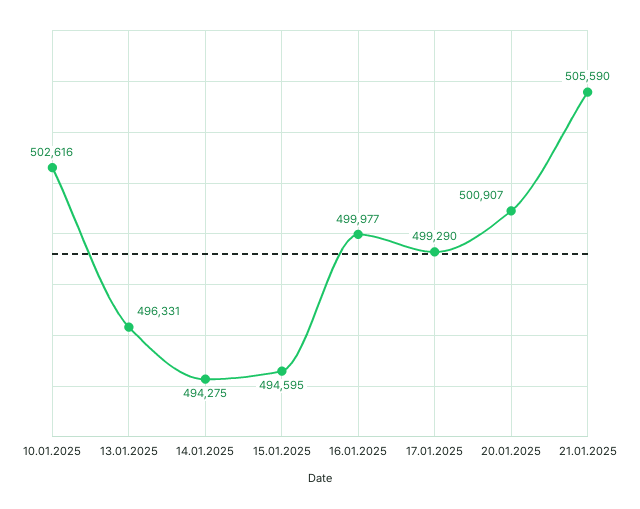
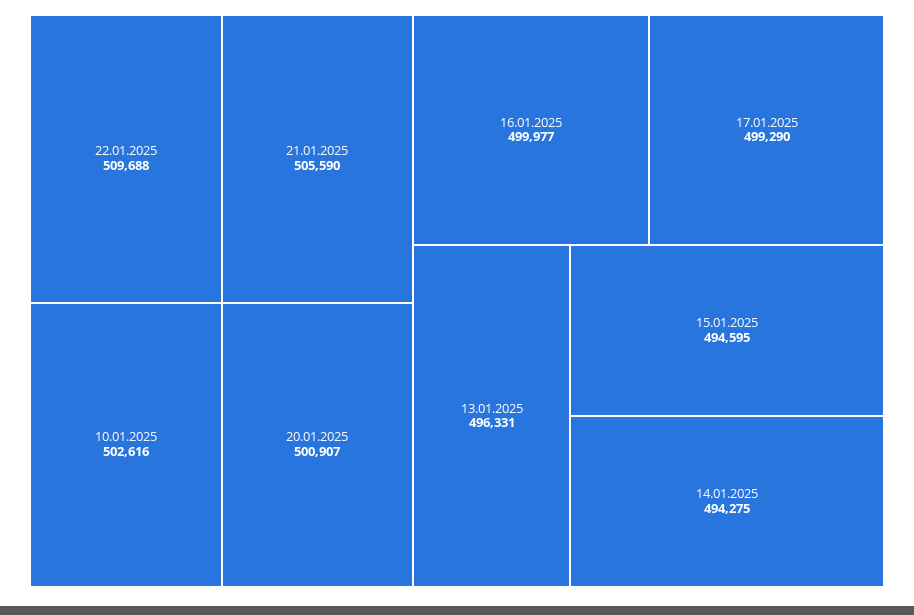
22.01.2025: none -> 509688

